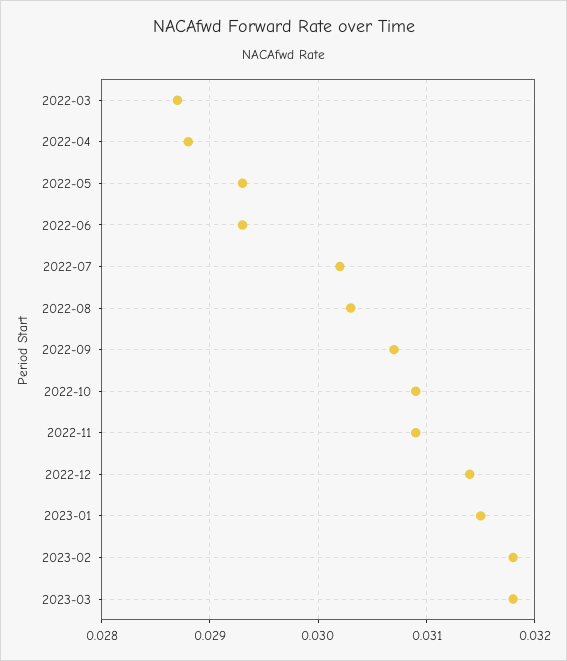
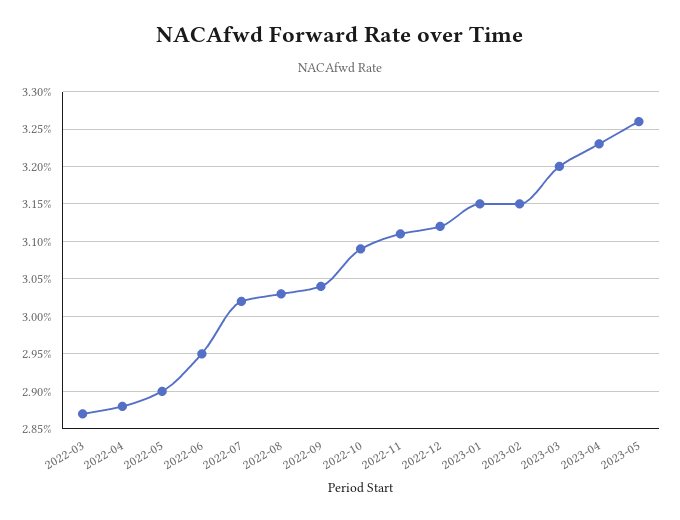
2022-05: 0.0293 -> 0.029
2022-06: 0.0293 -> 0.0295
2022-09: 0.0307 -> 0.0304
2022-11: 0.0309 -> 0.0311
2022-12: 0.0314 -> 0.0312
2023-02: 0.0318 -> 0.0315
2023-03: 0.0318 -> 0.032
2023-04: none -> 0.0323
2023-05: none -> 0.0326

